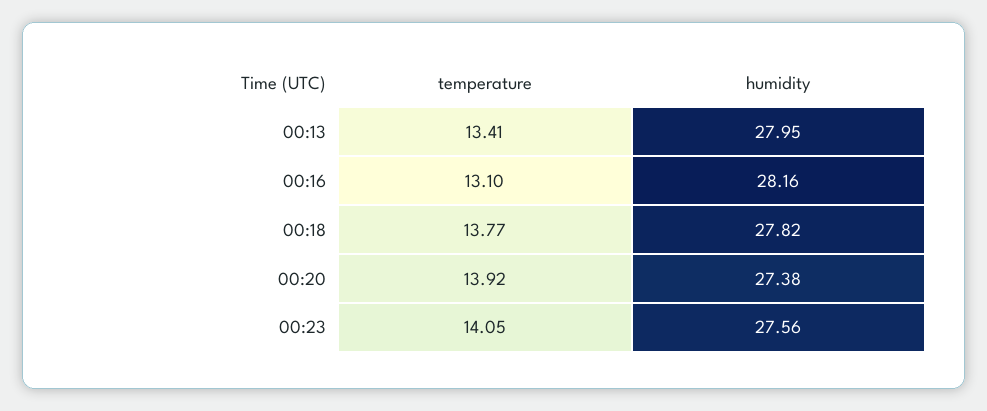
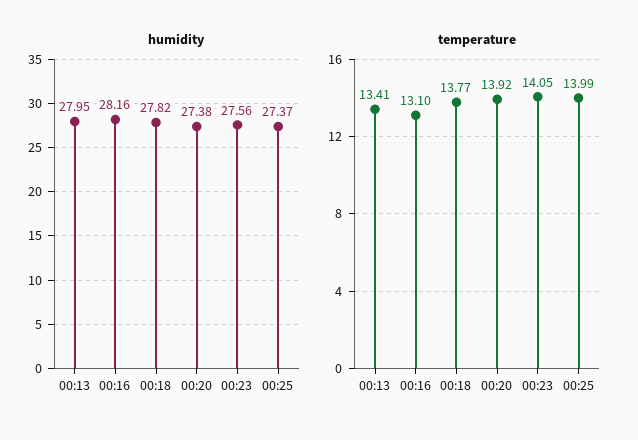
humidity, 00:25: none -> 27.37
temperature, 00:25: none -> 13.99

